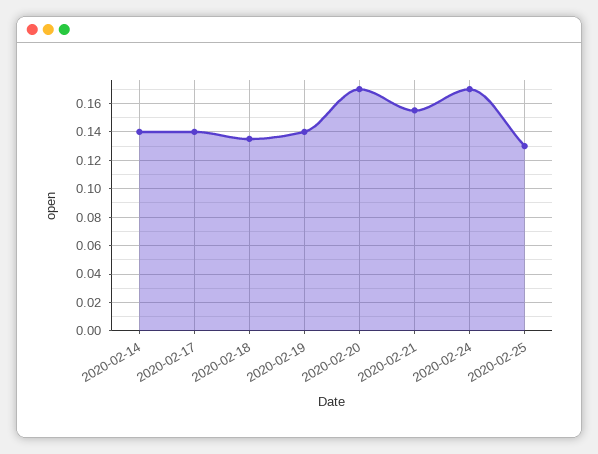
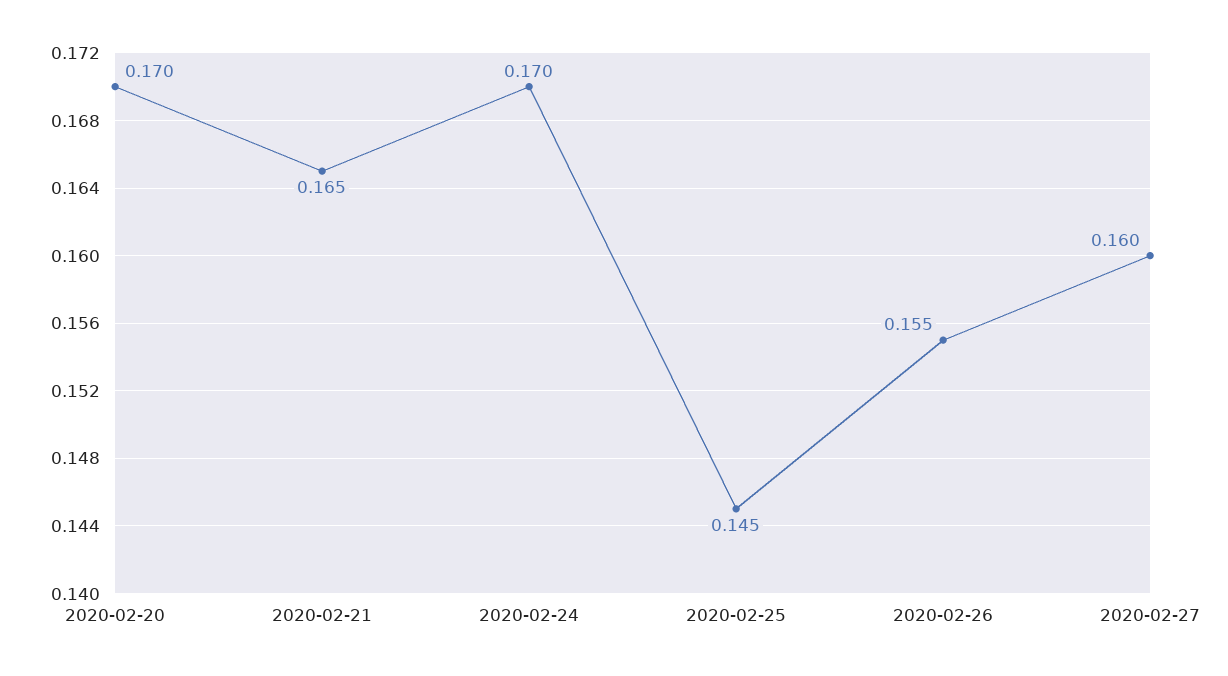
2020-02-14: 0.14 -> none
2020-02-17: 0.14 -> none
2020-02-18: 0.135 -> none
2020-02-19: 0.14 -> none
2020-02-21: 0.155 -> 0.165
2020-02-25: 0.13 -> 0.145
2020-02-26: none -> 0.155
2020-02-27: none -> 0.16

